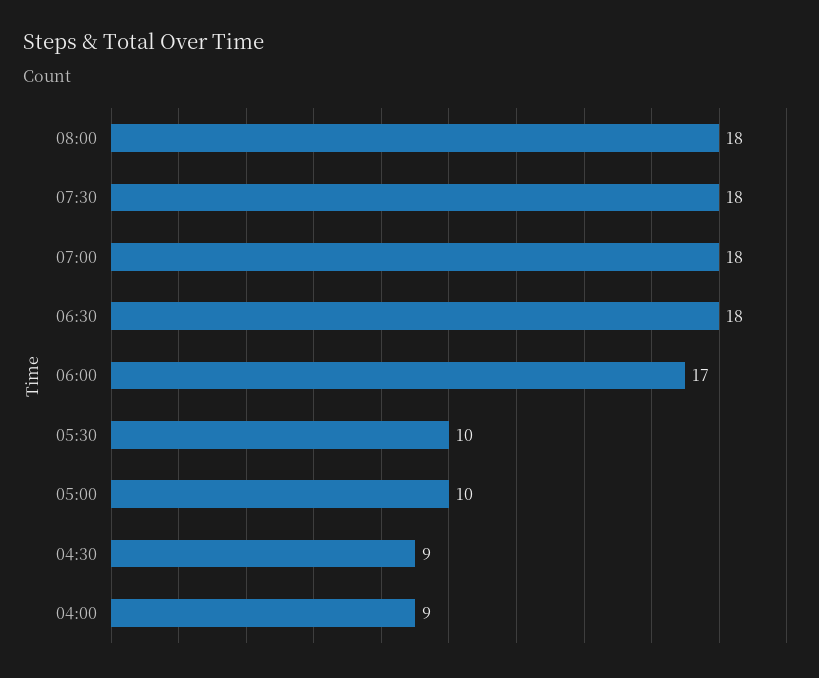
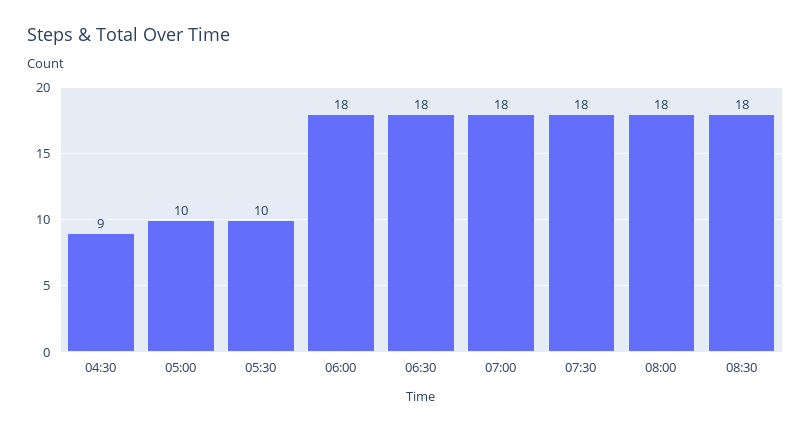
06:00: 17 -> 18
04:00: 9 -> none
08:30: none -> 18

